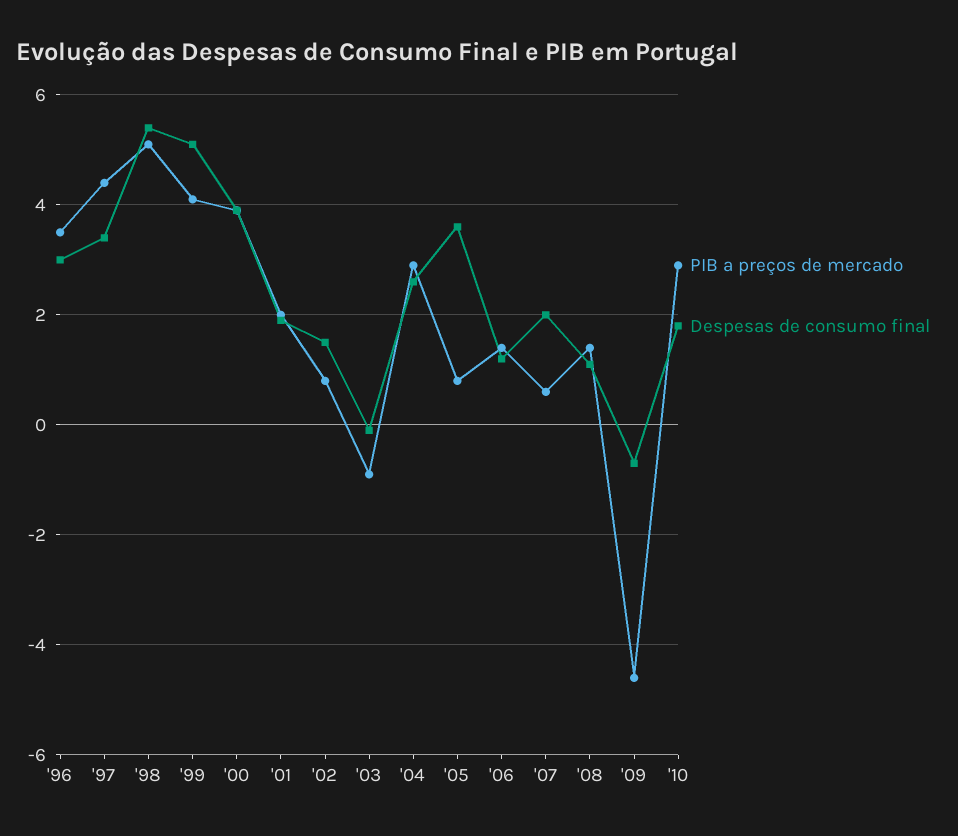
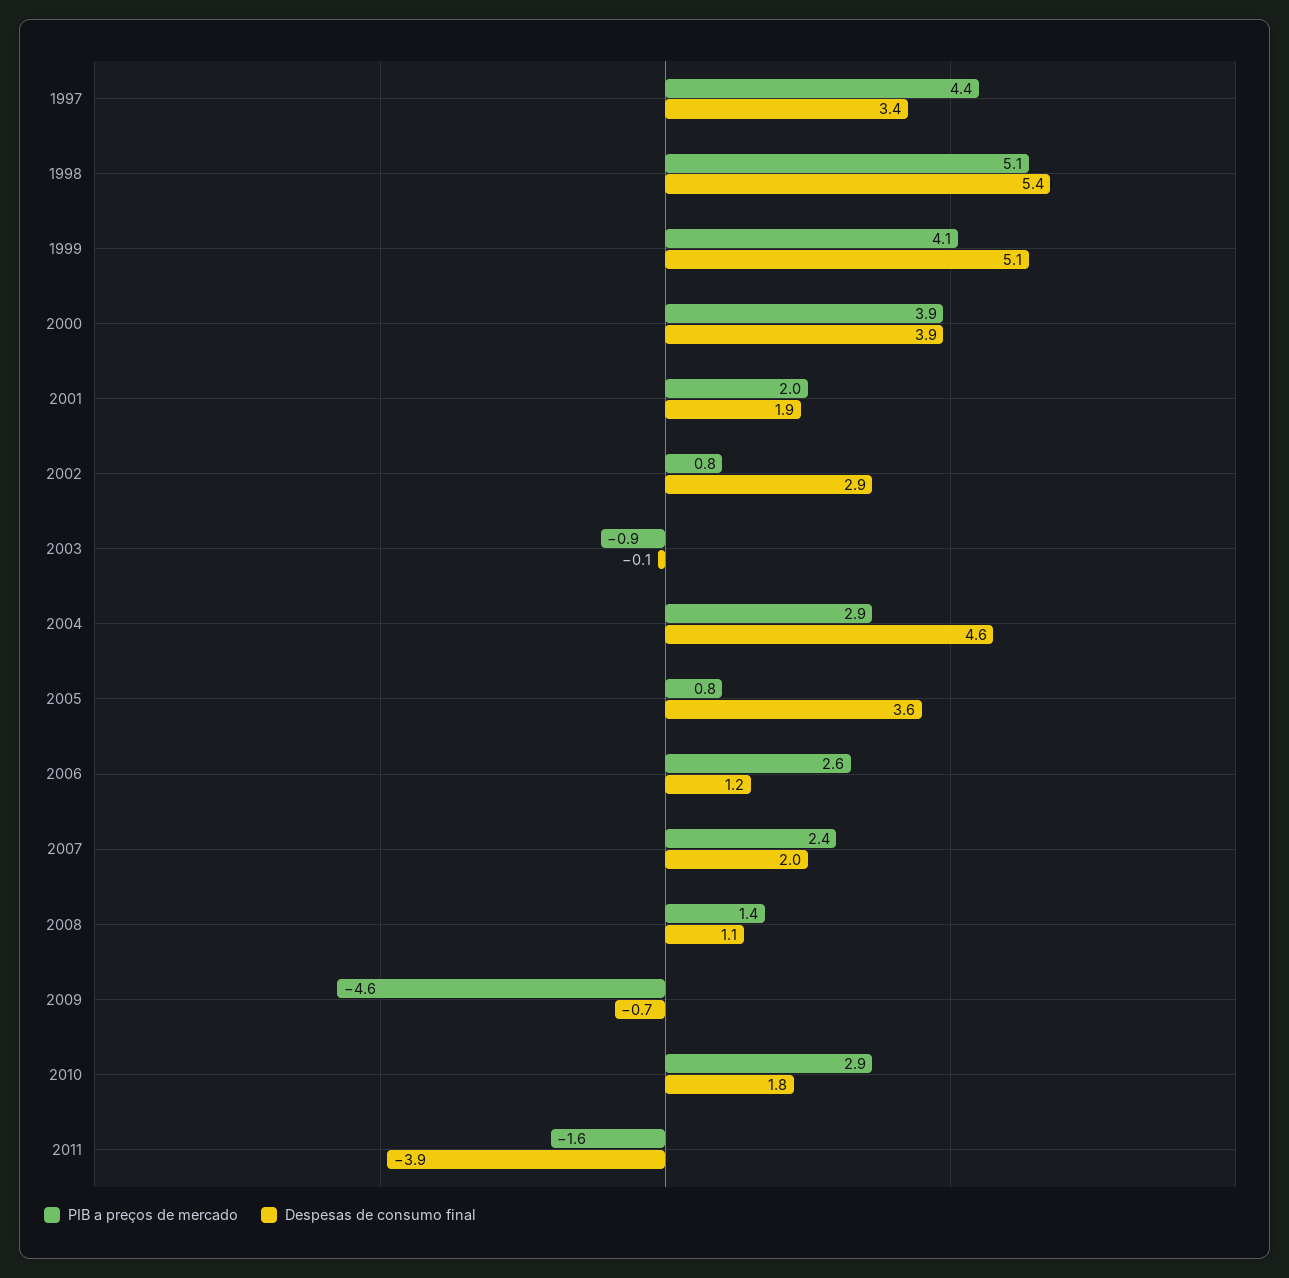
PIB a preços de mercado, '96: 3.5 -> none
Despesas de consumo final, '96: 3 -> none
Despesas de consumo final, '02: 1.5 -> 2.9
Despesas de consumo final, '04: 2.5 -> 4.6
PIB a preços de mercado, '06: 1.5 -> 2.6
PIB a preços de mercado, '07: 0.5 -> 2.4
PIB a preços de mercado, 2011: none -> -1.6
Despesas de consumo final, 2011: none -> -3.9

